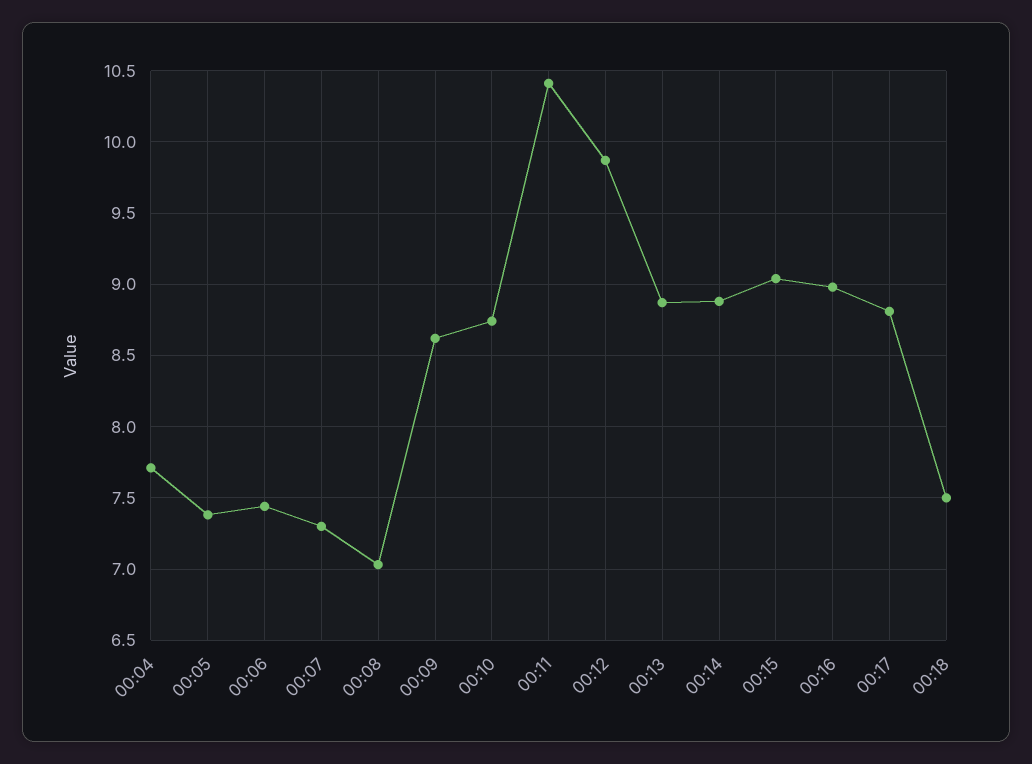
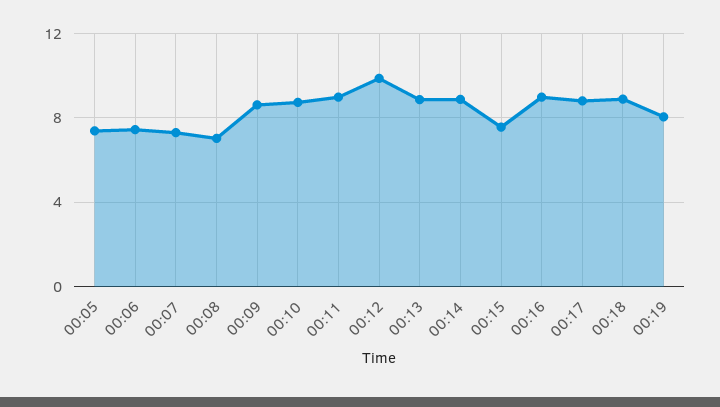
00:04: 7.7 -> none
00:11: 10.4 -> 9
00:15: 9.05 -> 7.5
00:18: 7.5 -> 9
00:19: none -> 8

